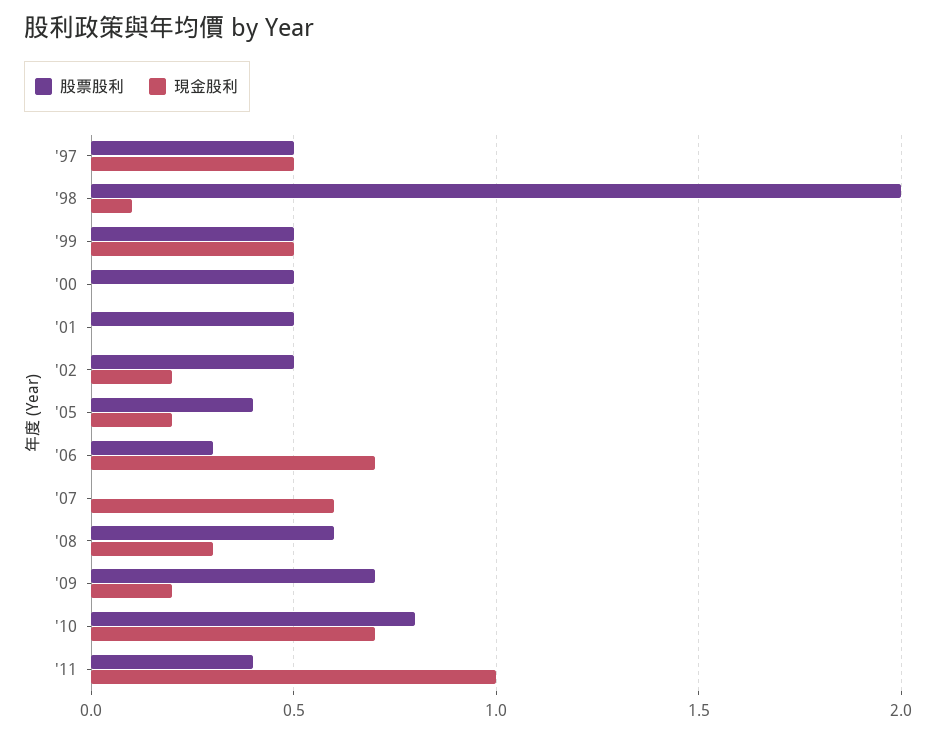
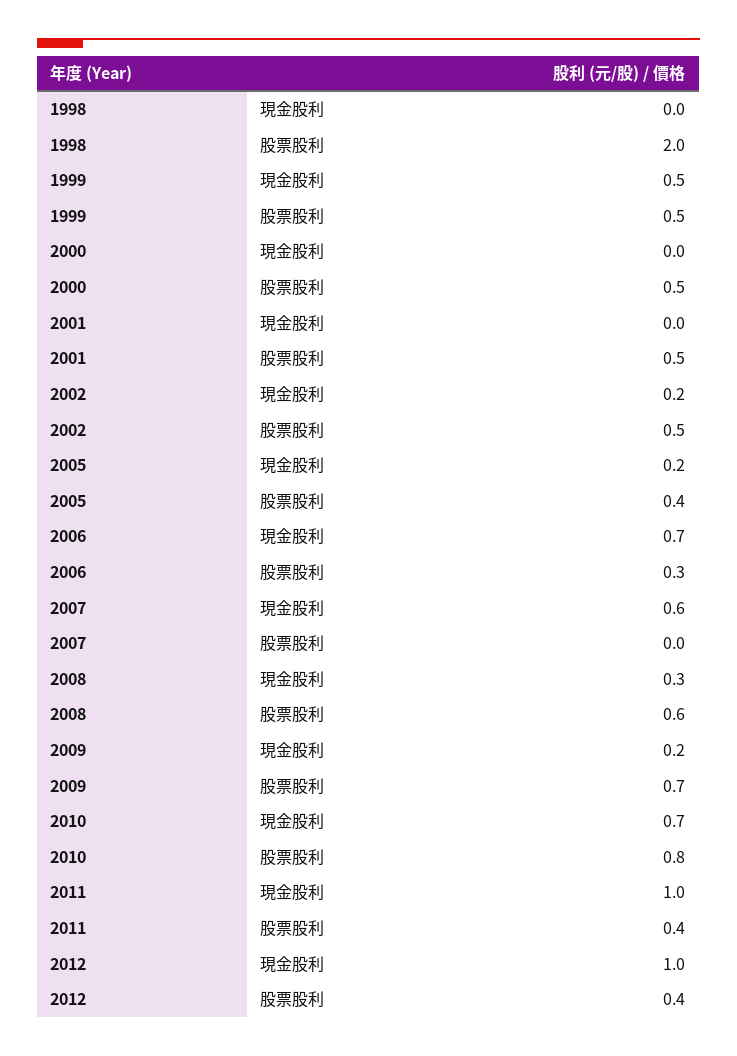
股票股利, '97: 0.5 -> none
現金股利, '97: 0.5 -> none
現金股利, '98: 0.1 -> 0
現金股利, 2012: none -> 1
股票股利, 2012: none -> 0.4

